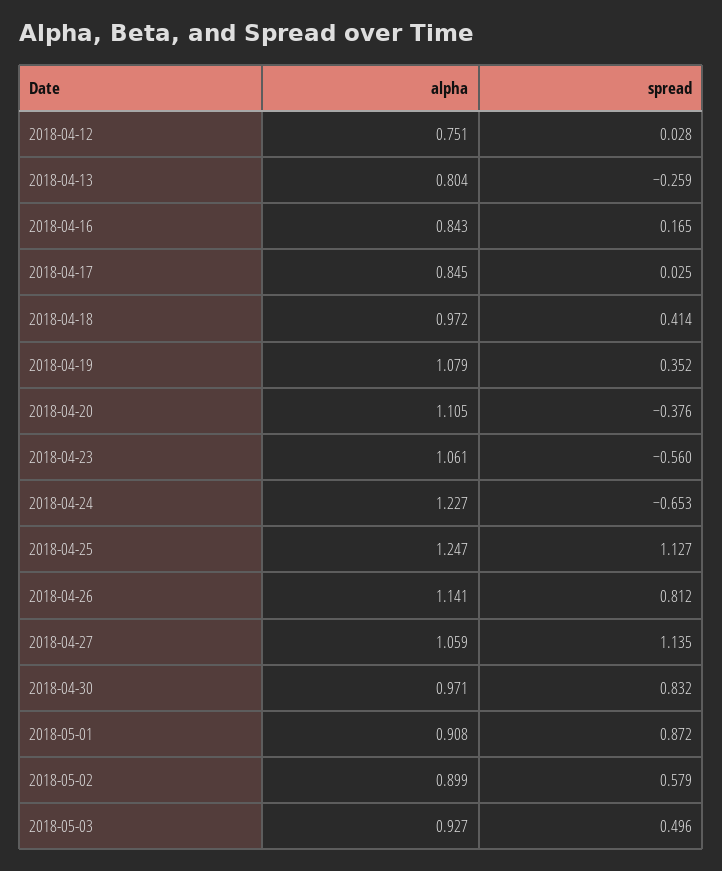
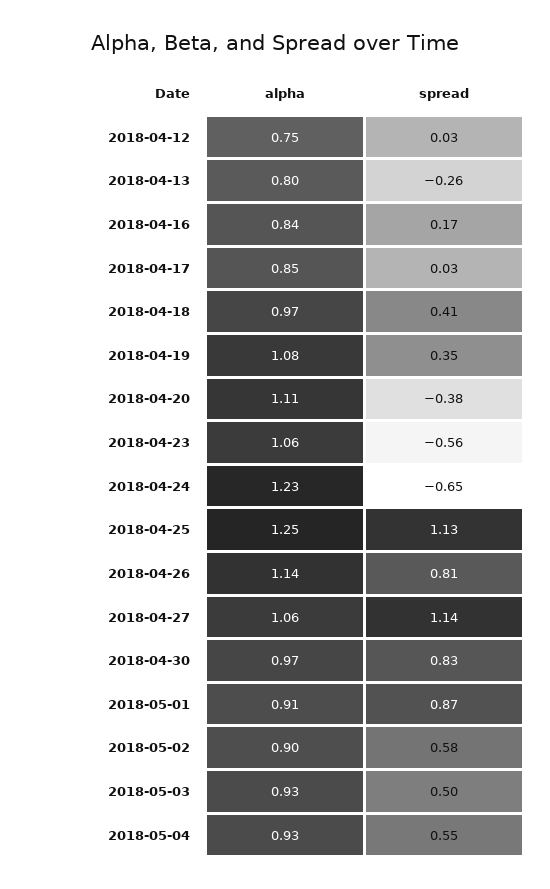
alpha, 2018-05-04: none -> 0.93
spread, 2018-05-04: none -> 0.55

